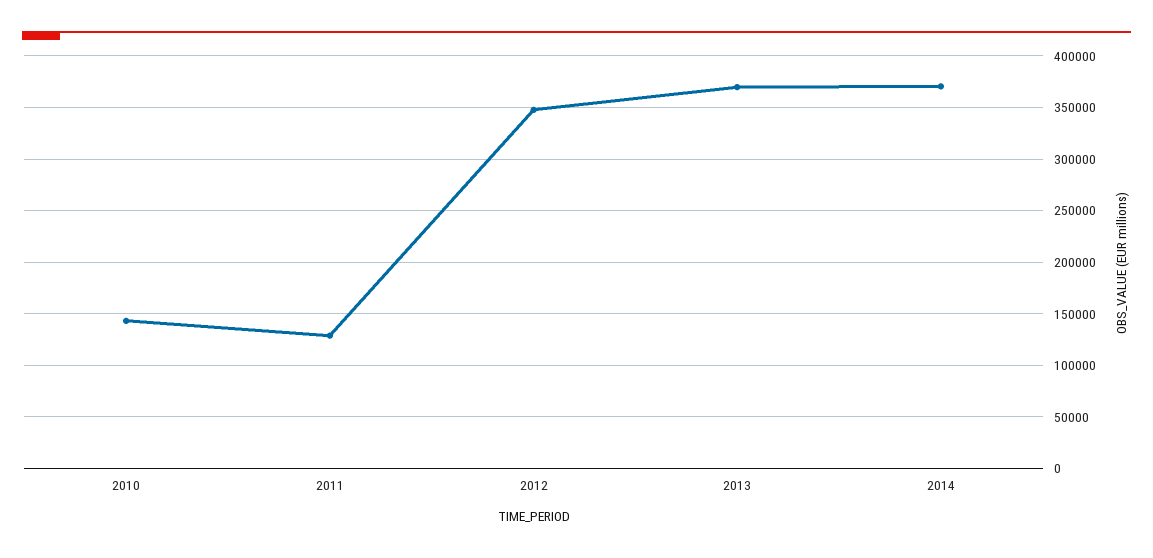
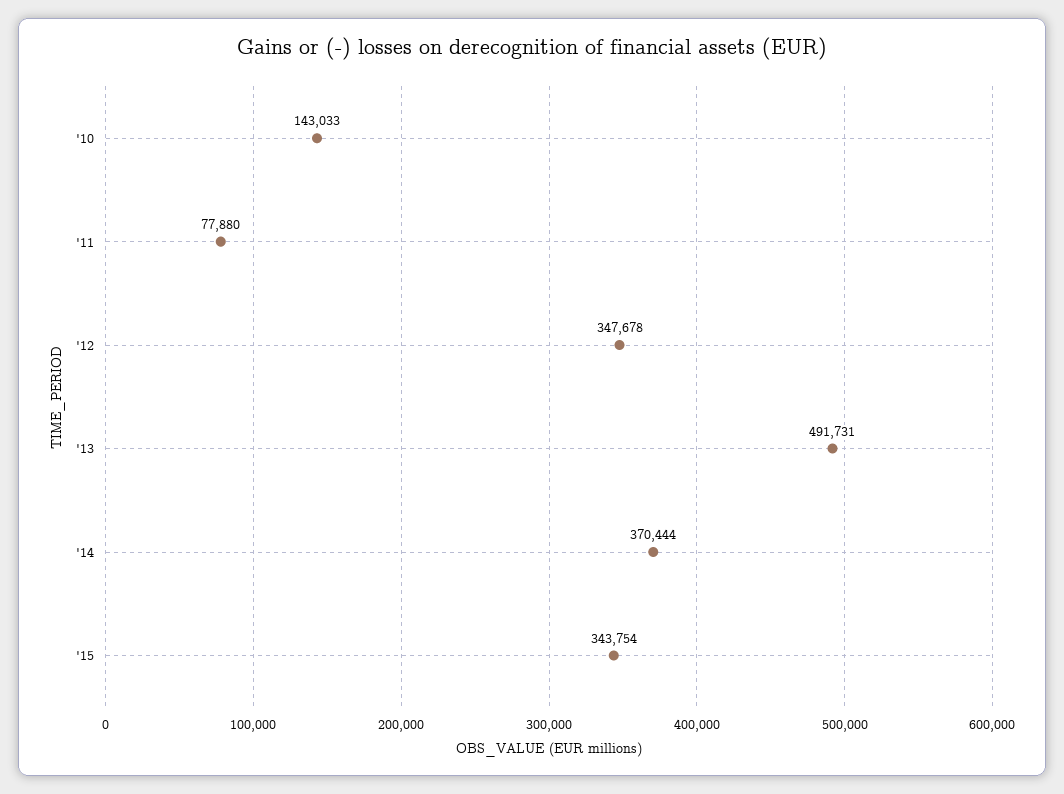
2011: 130000 -> 77880
2013: 370000 -> 491731
'15: none -> 343754

